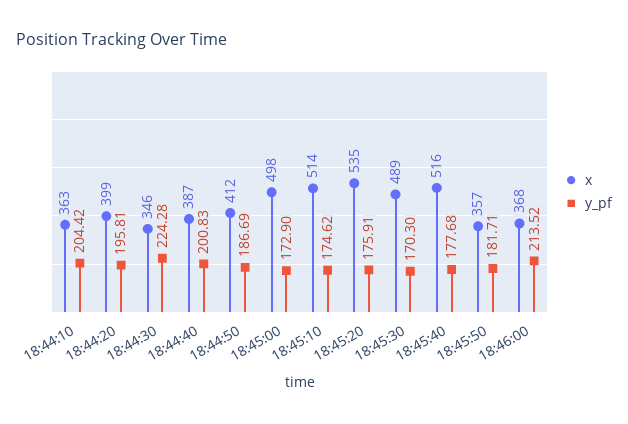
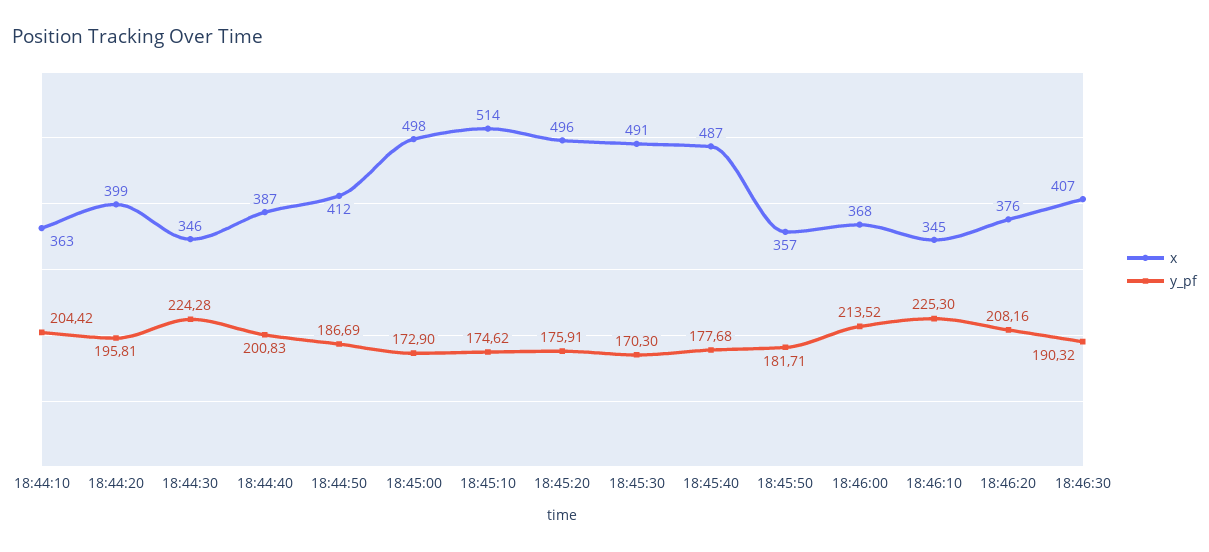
x, 18:45:20: 535 -> 496
x, 18:45:30: 489 -> 491
x, 18:45:40: 516 -> 487
x, 18:46:10: none -> 345
y_pf, 18:46:10: none -> 225.3
x, 18:46:20: none -> 376
y_pf, 18:46:20: none -> 208.16
x, 18:46:30: none -> 407
y_pf, 18:46:30: none -> 190.32

